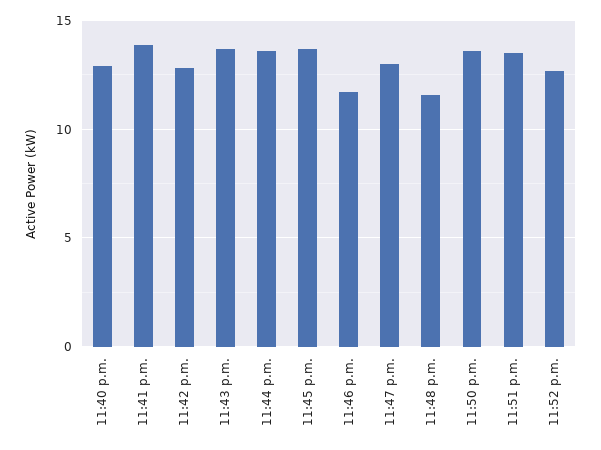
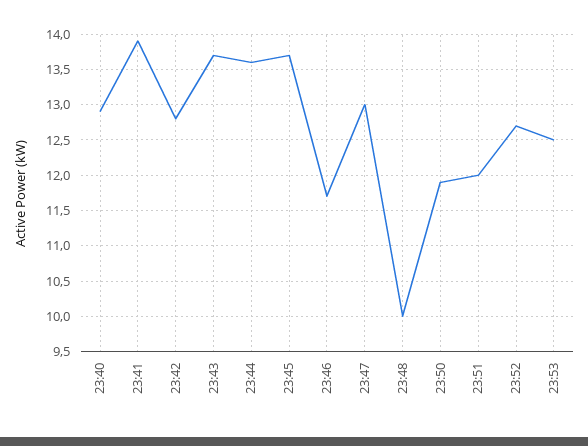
11:48 p.m.: 11.5 -> 10
11:50 p.m.: 13.5 -> 11.9
11:51 p.m.: 13.5 -> 12
23:53: none -> 12.5

